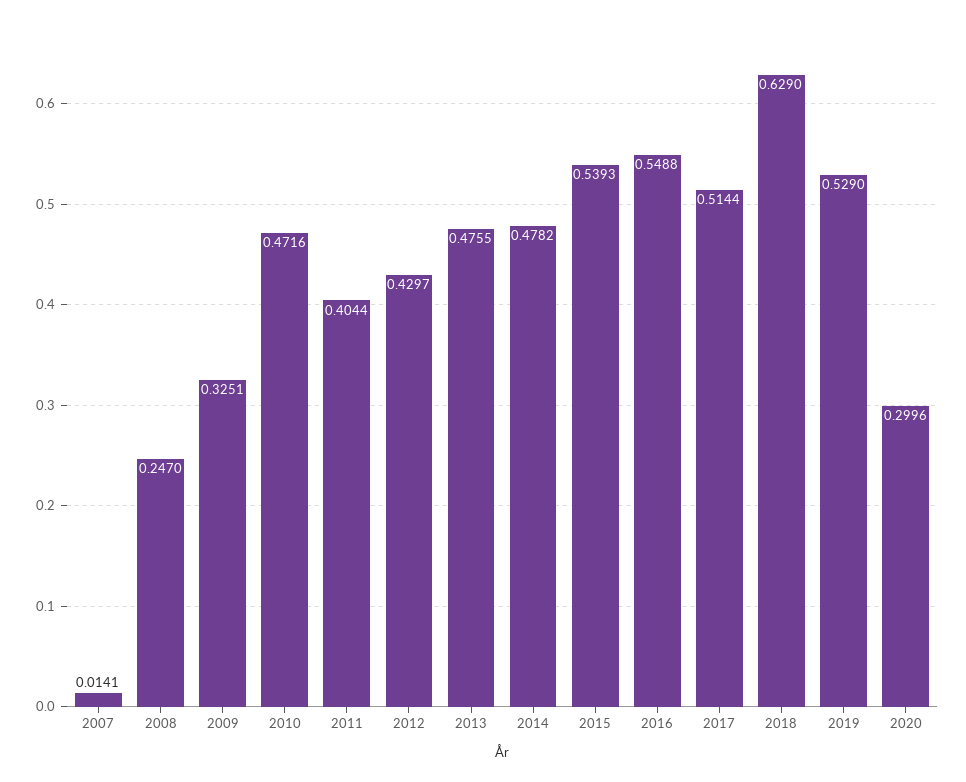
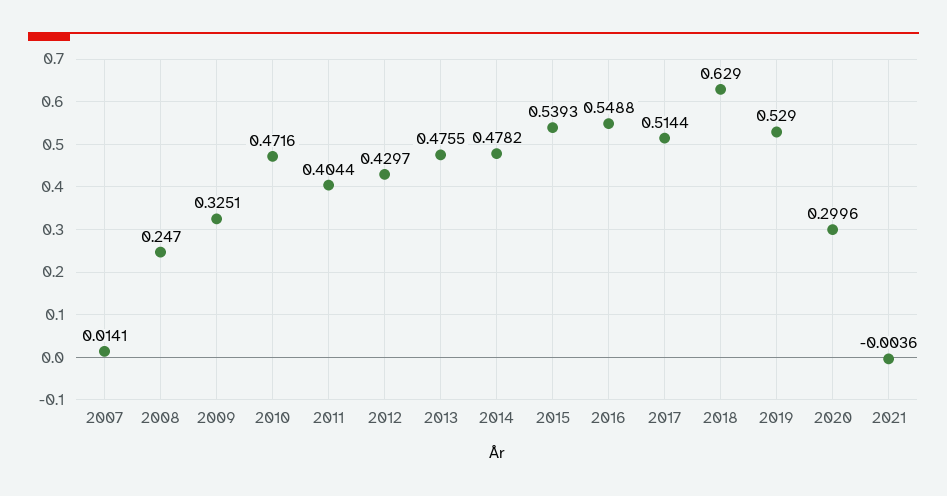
2021: none -> -0.0036

